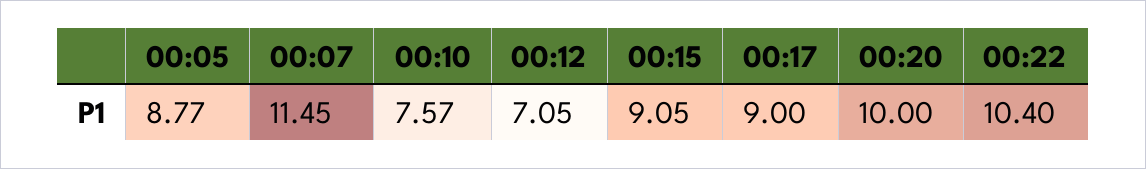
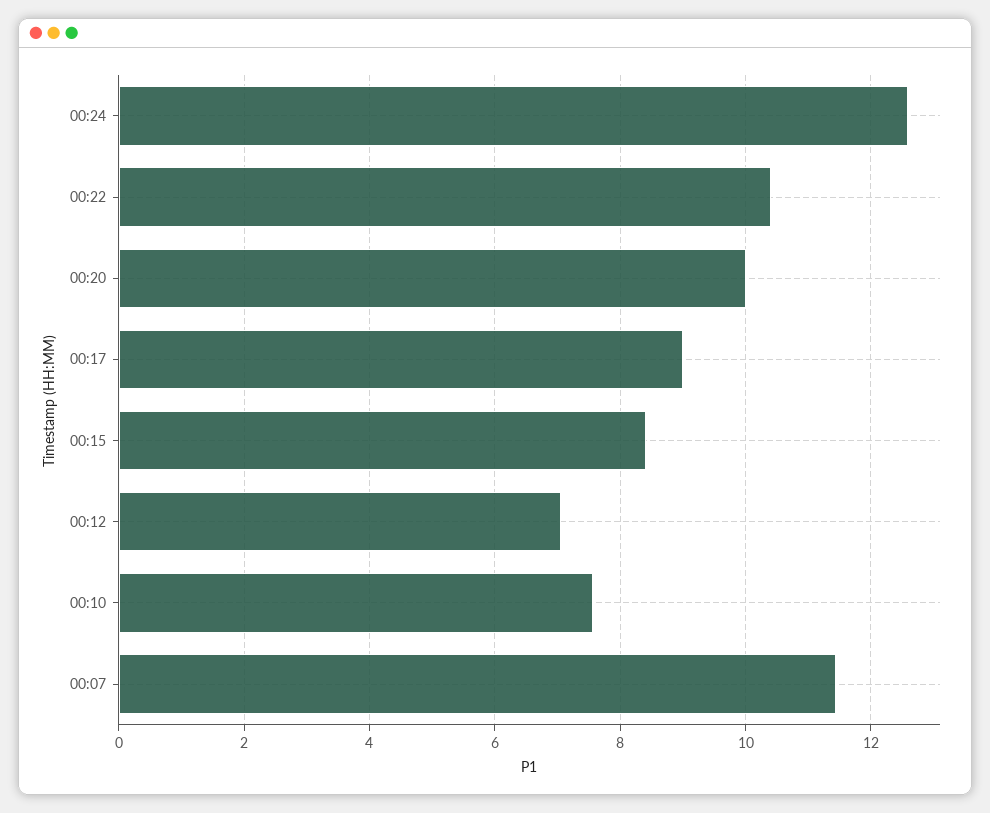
00:05: 8.77 -> none
00:15: 9.05 -> 8.4
00:24: none -> 12.6

